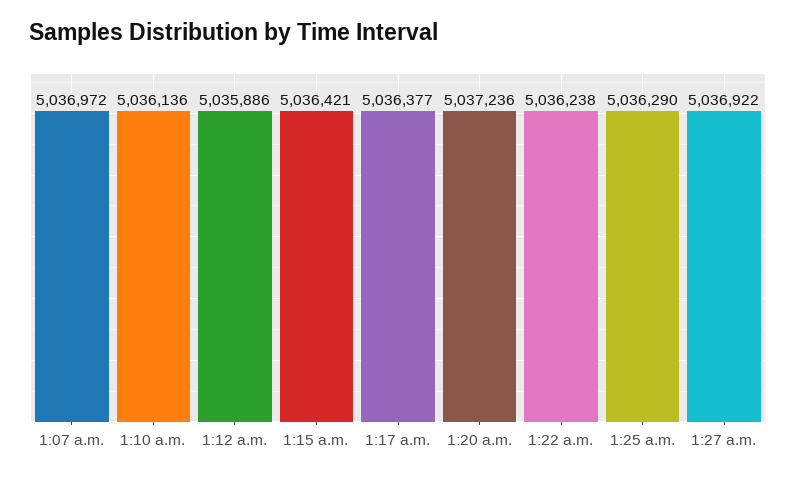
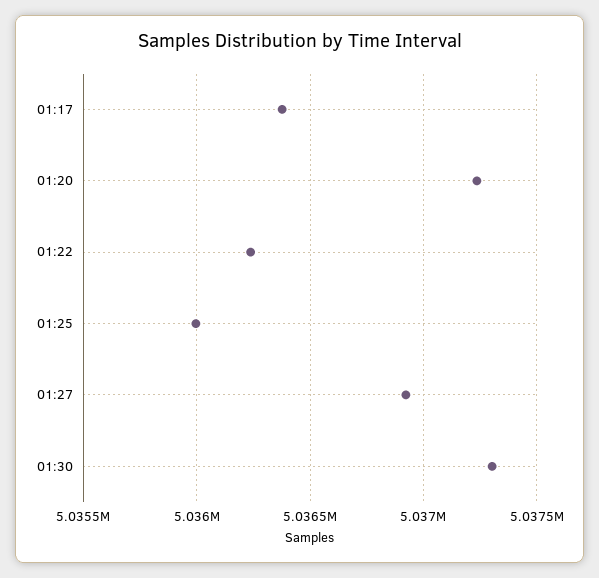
1:07 a.m.: 5036972 -> none
1:10 a.m.: 5036136 -> none
1:12 a.m.: 5035886 -> none
1:15 a.m.: 5036421 -> none
1:25 a.m.: 5036290 -> 5036000
01:30: none -> 5037300

